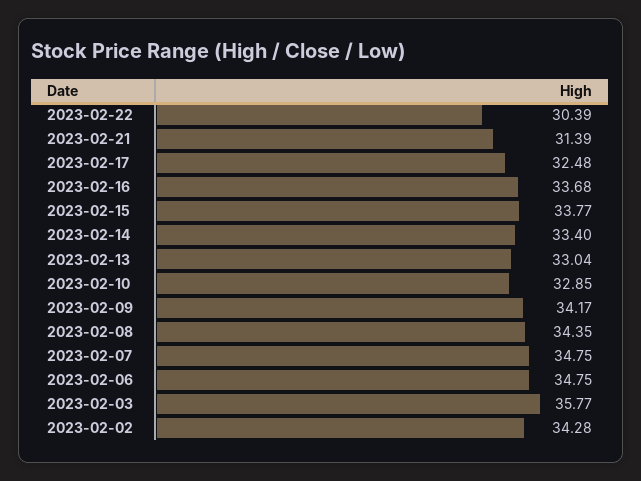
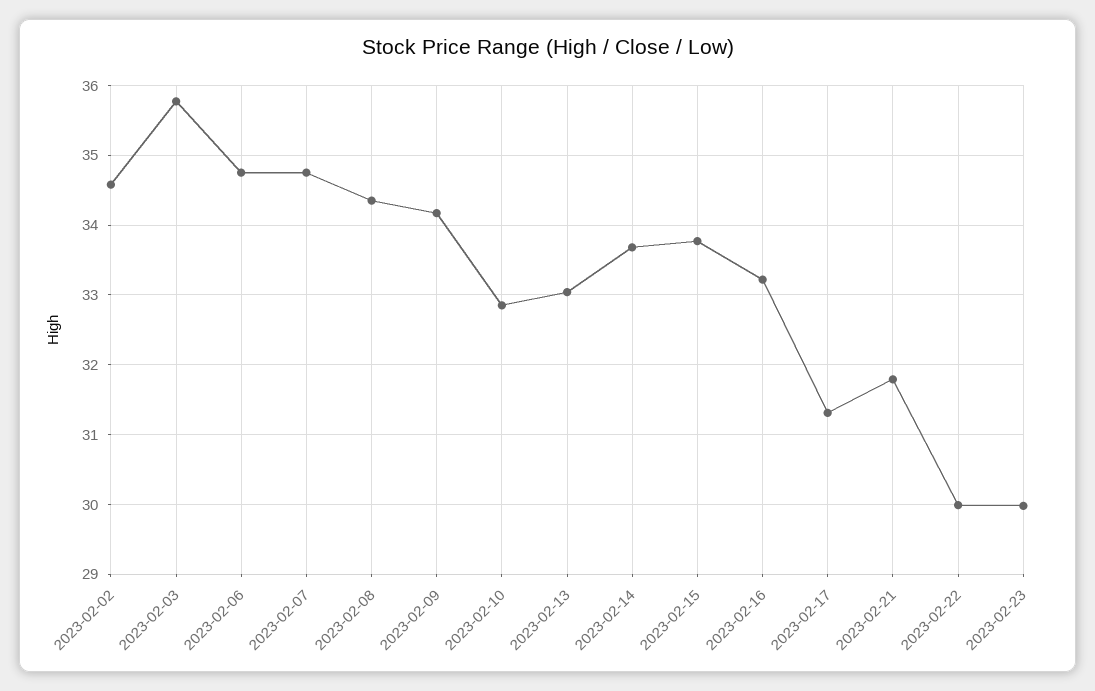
2023-02-22: 30.39 -> 30
2023-02-21: 31.39 -> 31.8
2023-02-17: 32.48 -> 31.3
2023-02-16: 33.68 -> 33.2
2023-02-14: 33.4 -> 33.7
2023-02-02: 34.28 -> 34.6
2023-02-23: none -> 30

